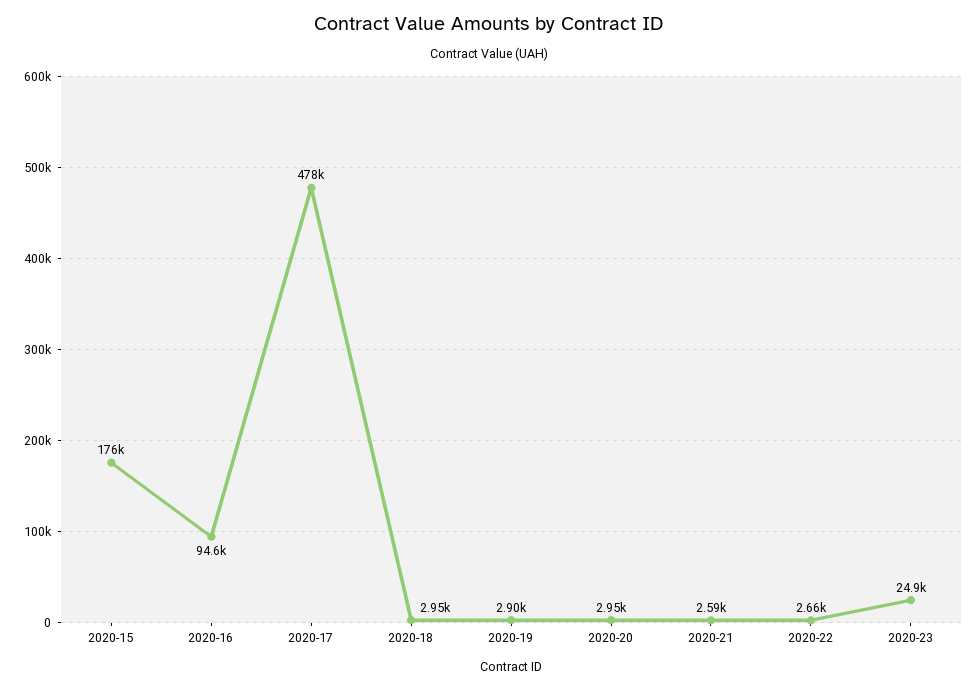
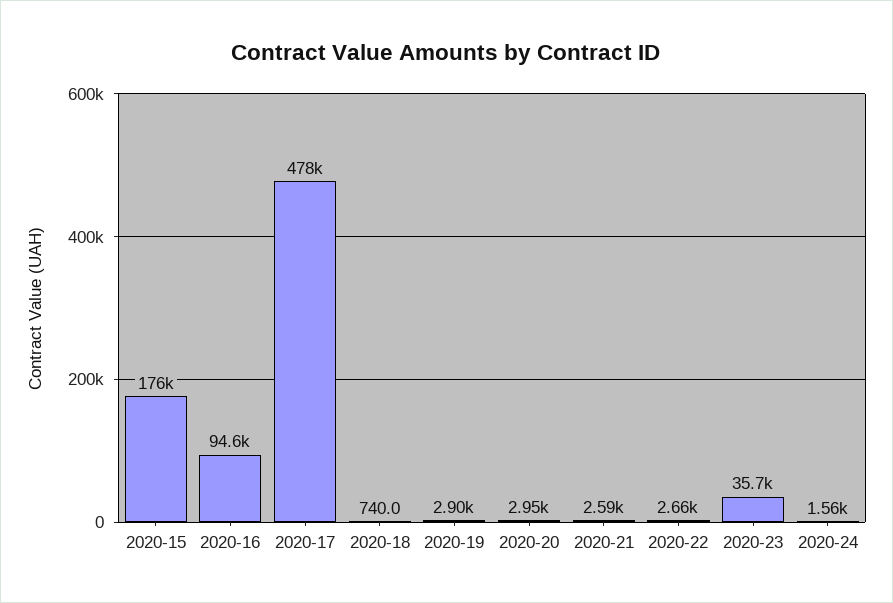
2020-18: 2950 -> 740
2020-23: 24900 -> 35700
2020-24: none -> 1560

